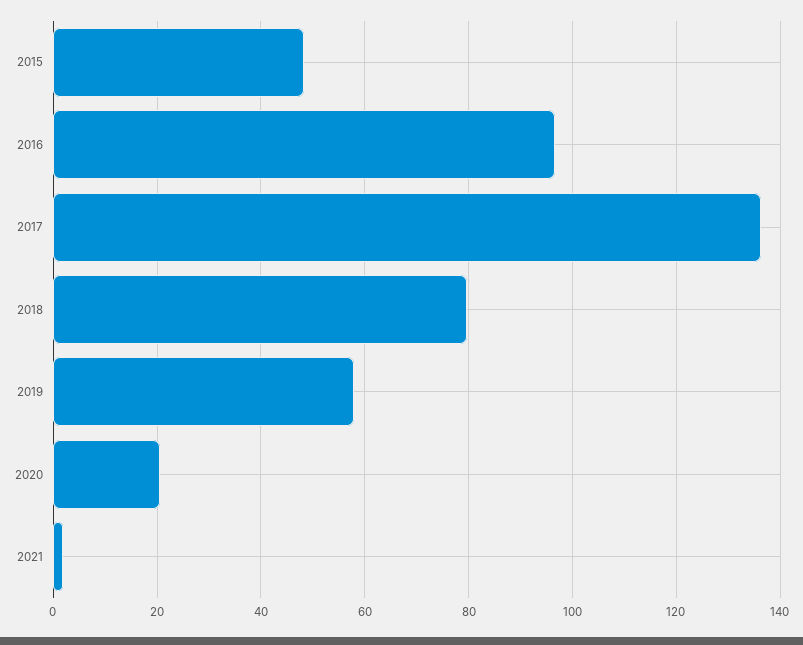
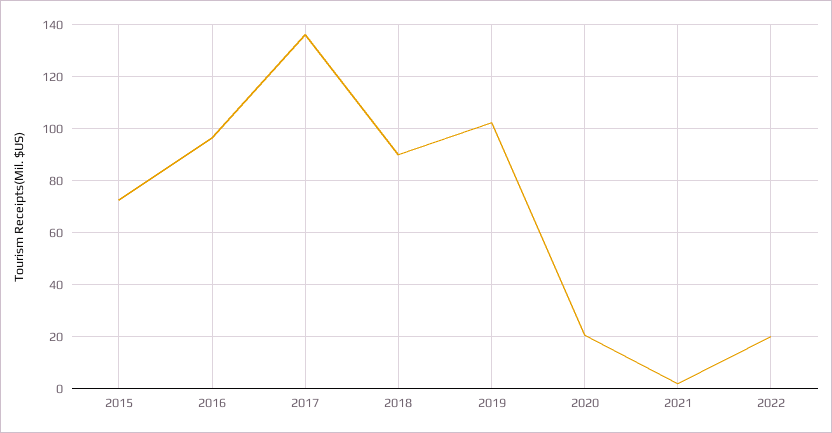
2015: 48 -> 72.5
2018: 80 -> 90
2019: 58 -> 102.5
2022: none -> 20

